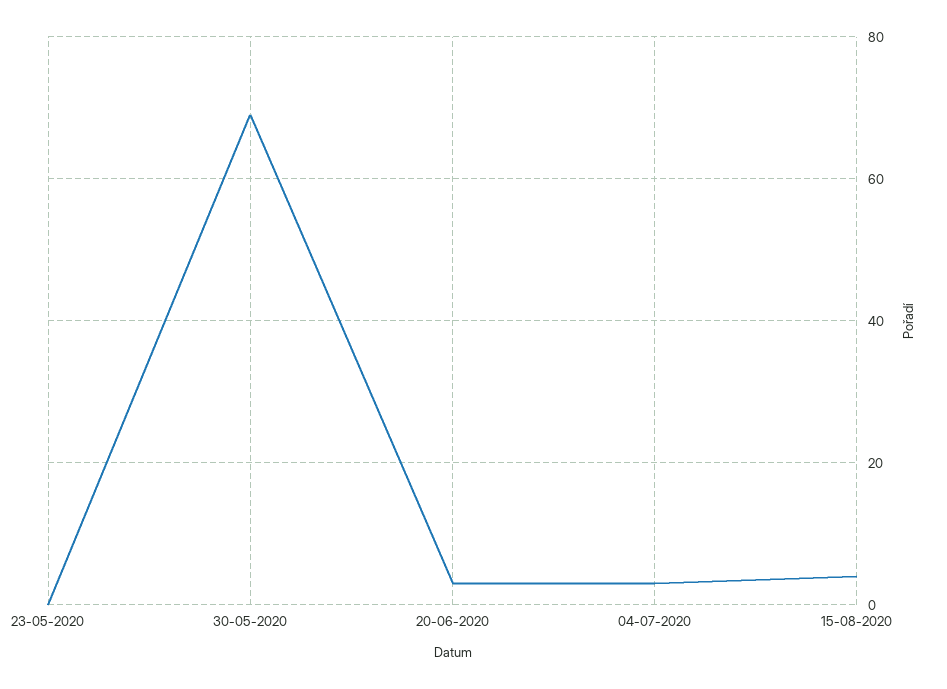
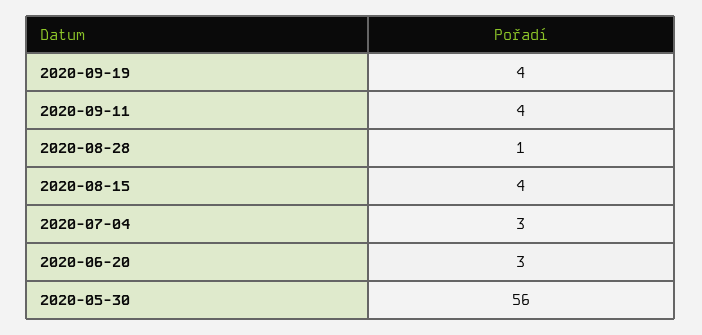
23-05-2020: 0 -> none
30-05-2020: 70 -> 56
2020-09-19: none -> 4
2020-09-11: none -> 4
2020-08-28: none -> 1

